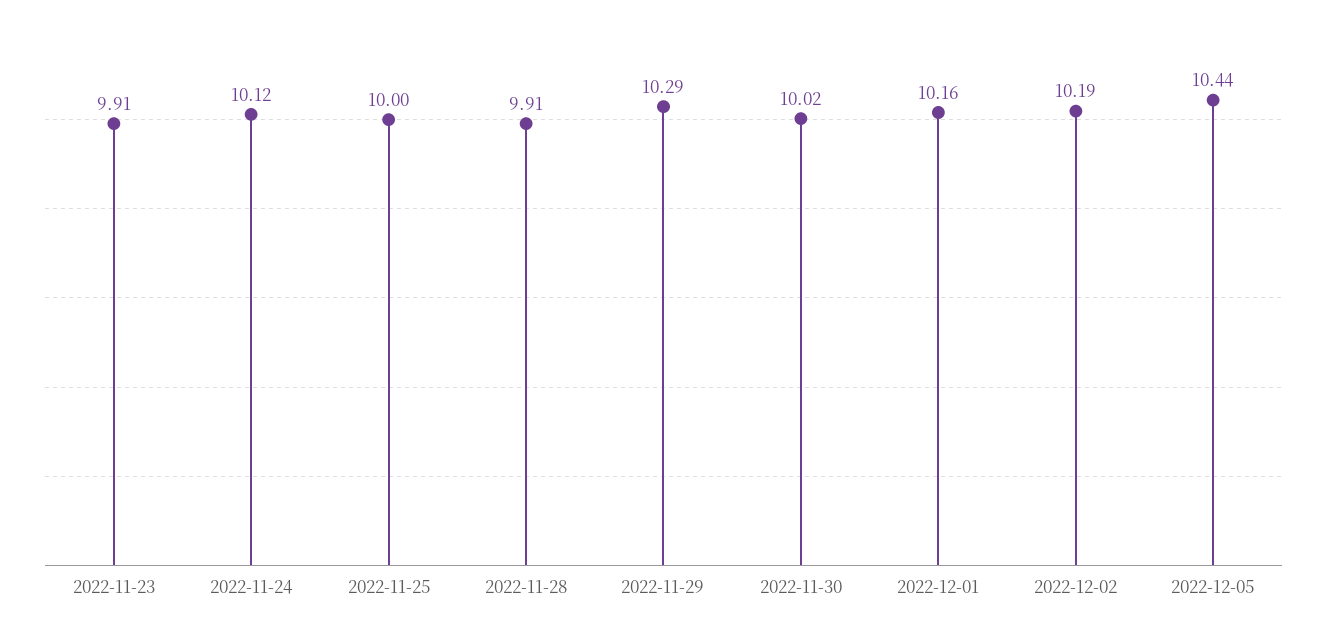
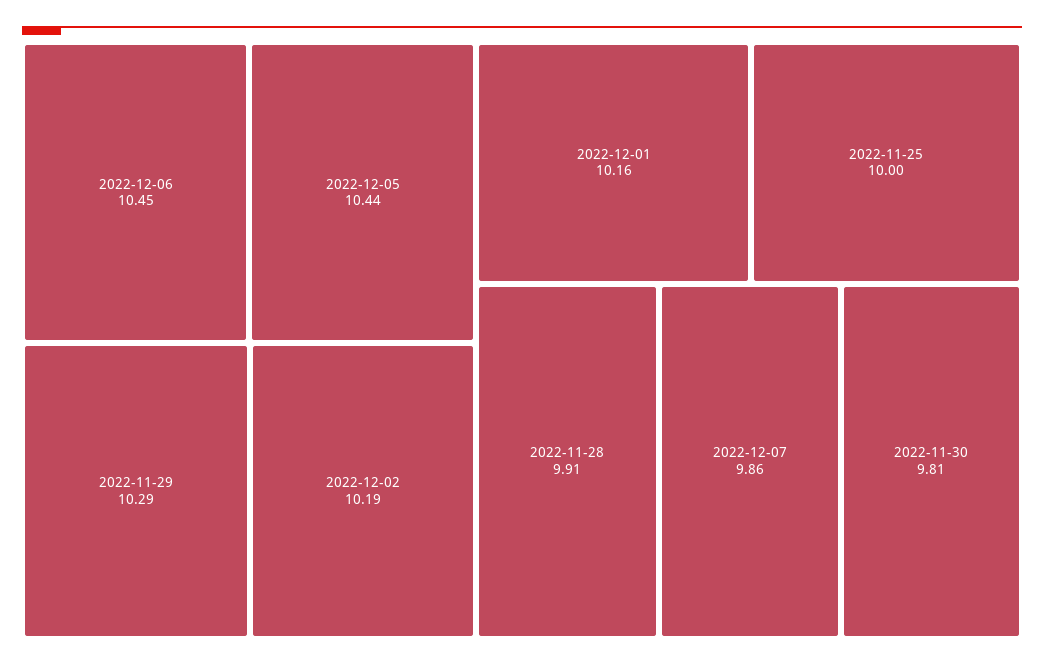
2022-11-23: 9.91 -> none
2022-11-24: 10.12 -> none
2022-11-30: 10.02 -> 9.81
2022-12-06: none -> 10.45
2022-12-07: none -> 9.86

